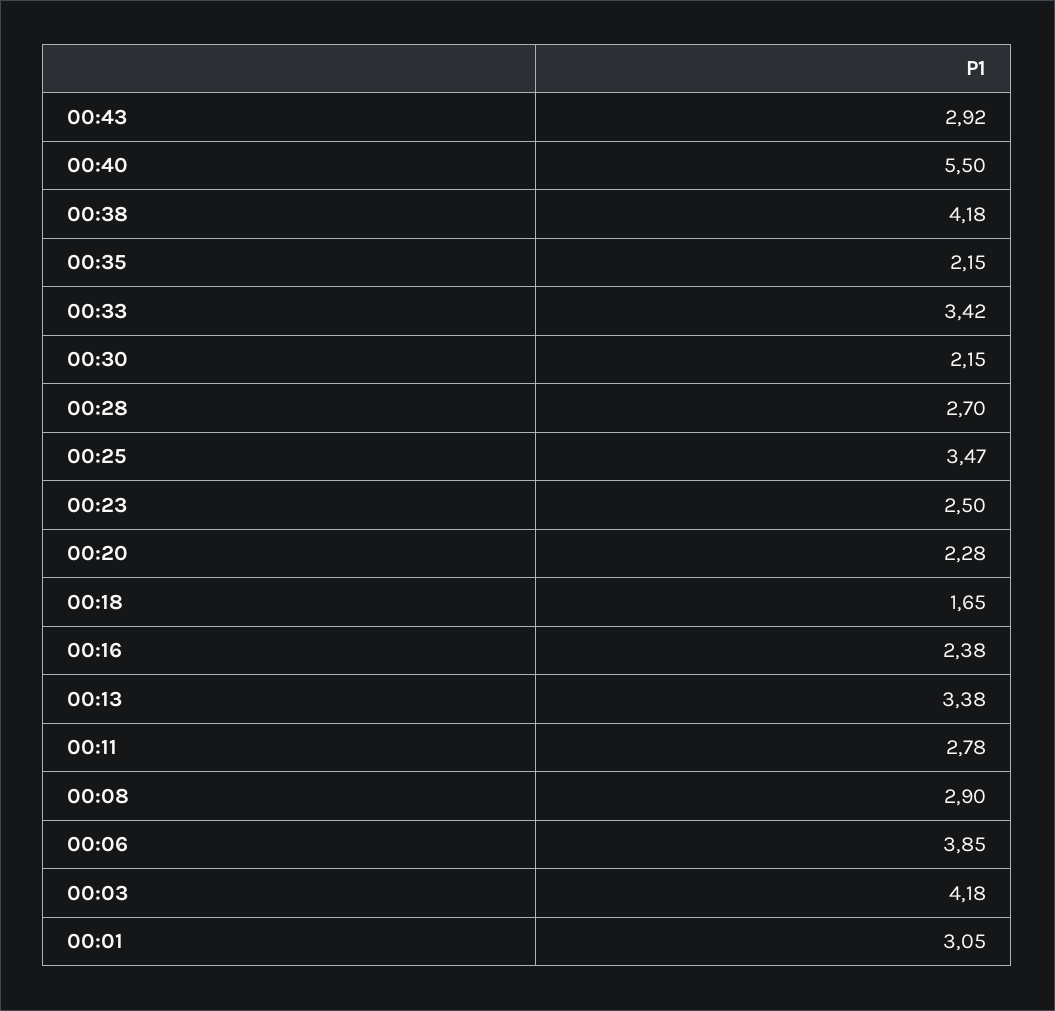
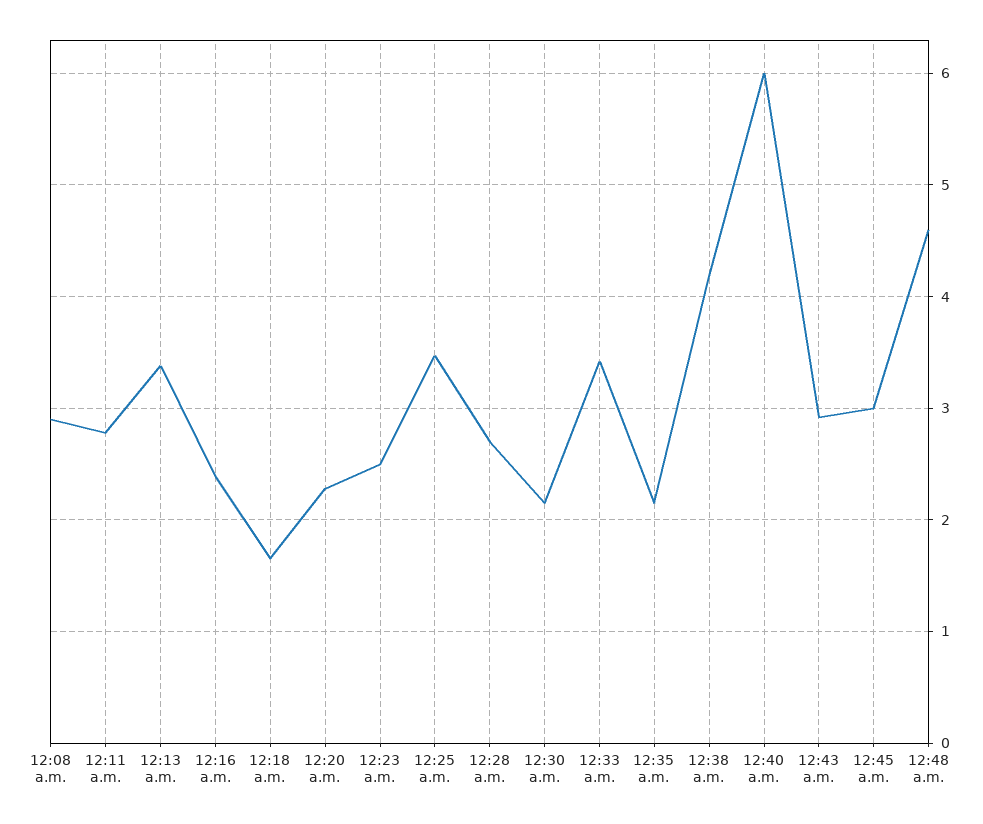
00:40: 5.5 -> 6
00:06: 3.85 -> none
00:03: 4.18 -> none
00:01: 3.05 -> none
12:45 a.m.: none -> 3
12:48 a.m.: none -> 4.6

